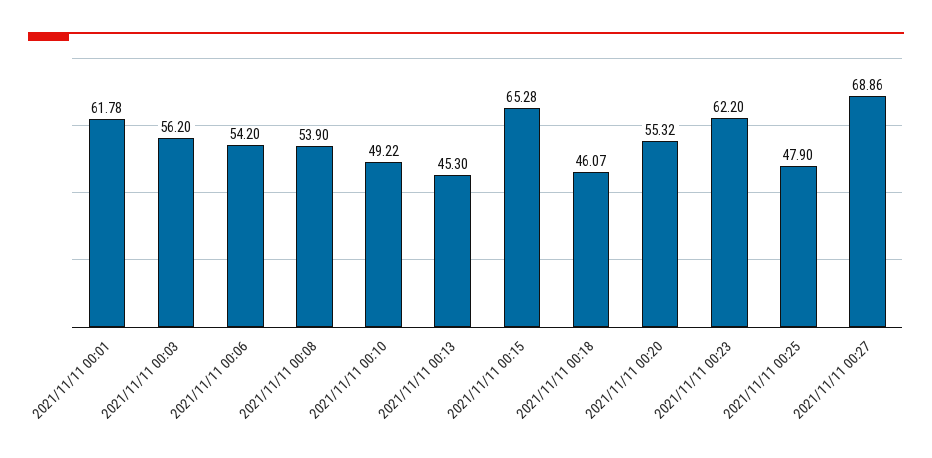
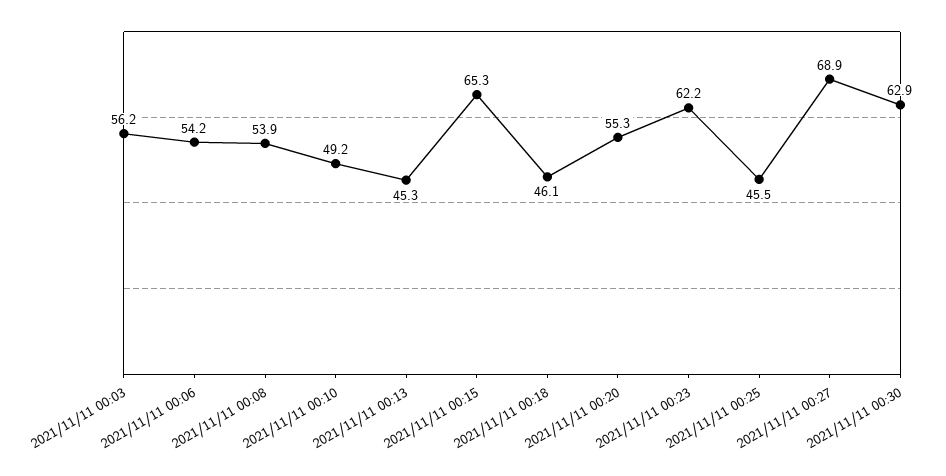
2021/11/11 00:01: 61.78 -> none
2021/11/11 00:25: 47.9 -> 45.5
2021/11/11 00:30: none -> 62.9

